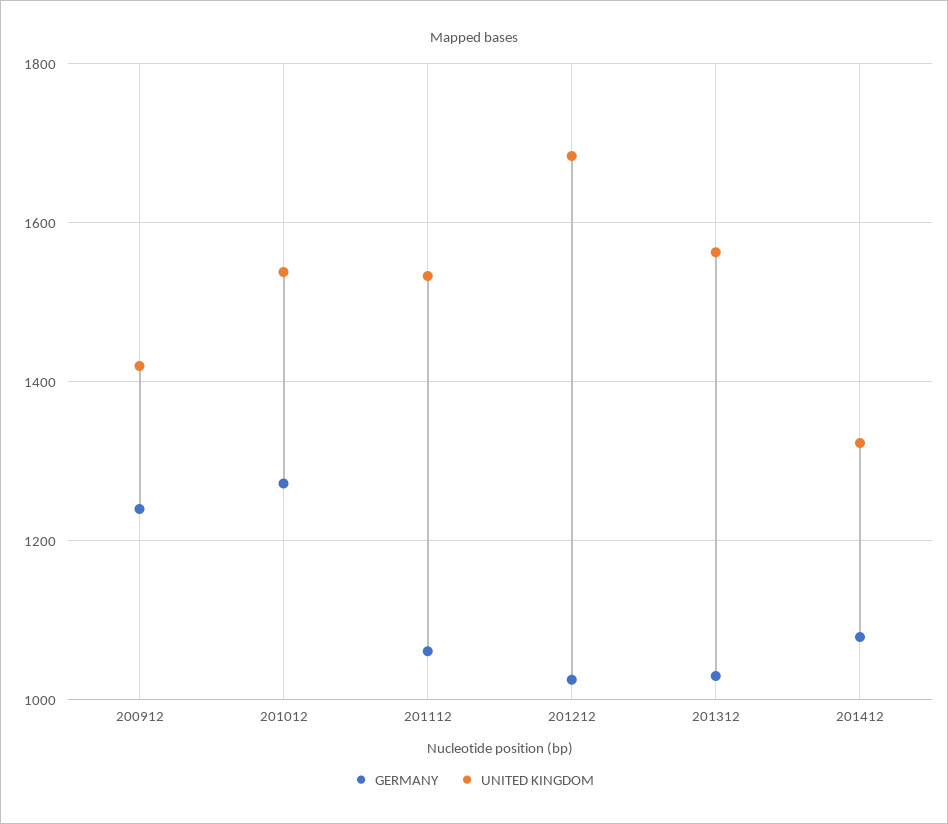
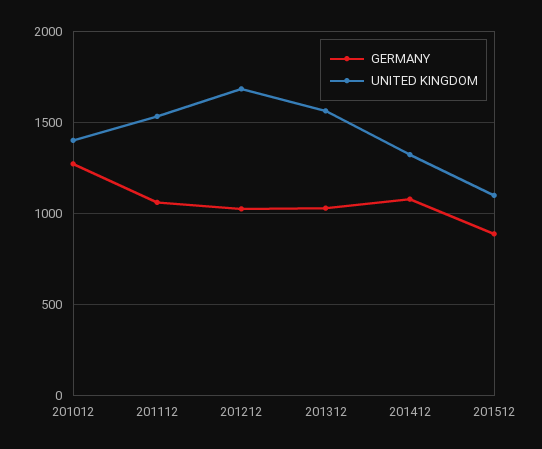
GERMANY, 200912: 1240 -> none
UNITED KINGDOM, 200912: 1420 -> none
UNITED KINGDOM, 201012: 1540 -> 1400
GERMANY, 201512: none -> 900
UNITED KINGDOM, 201512: none -> 1100

